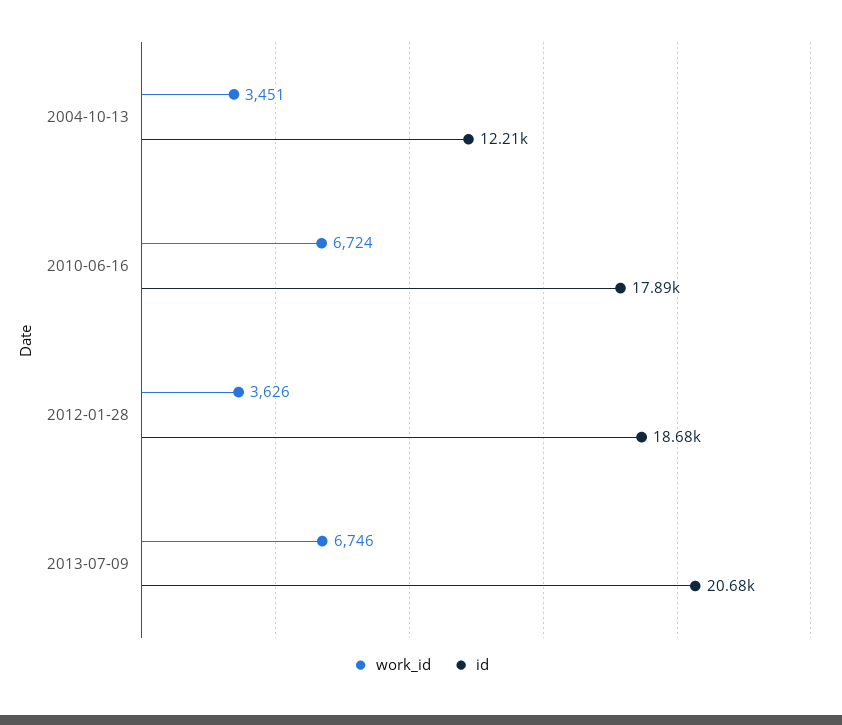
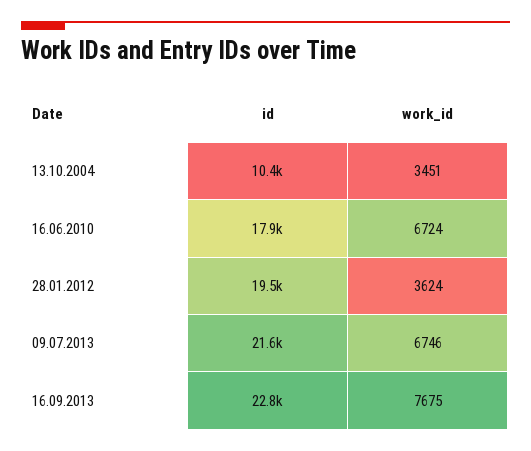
id, 2004-10-13: 12210 -> 10400
work_id, 2012-01-28: 3626 -> 3624
id, 2012-01-28: 18680 -> 19500
id, 2013-07-09: 20680 -> 21600
id, 16.09.2013: none -> 22800
work_id, 16.09.2013: none -> 7675

